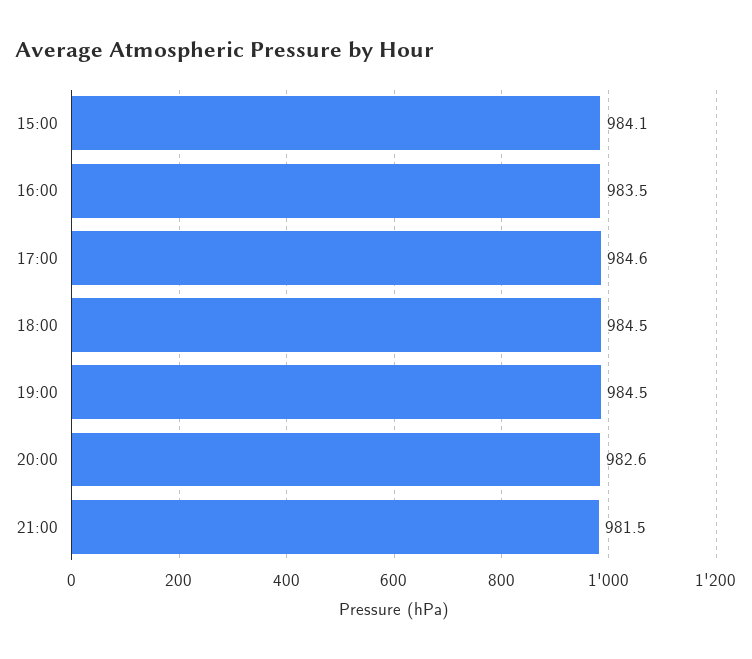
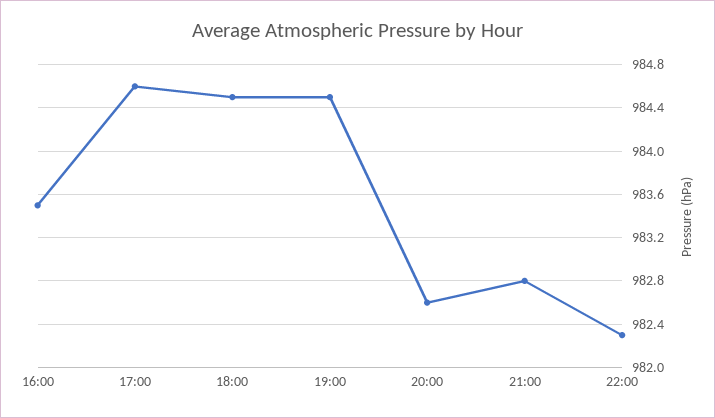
15:00: 984.1 -> none
21:00: 981.5 -> 982.8
22:00: none -> 982.3

